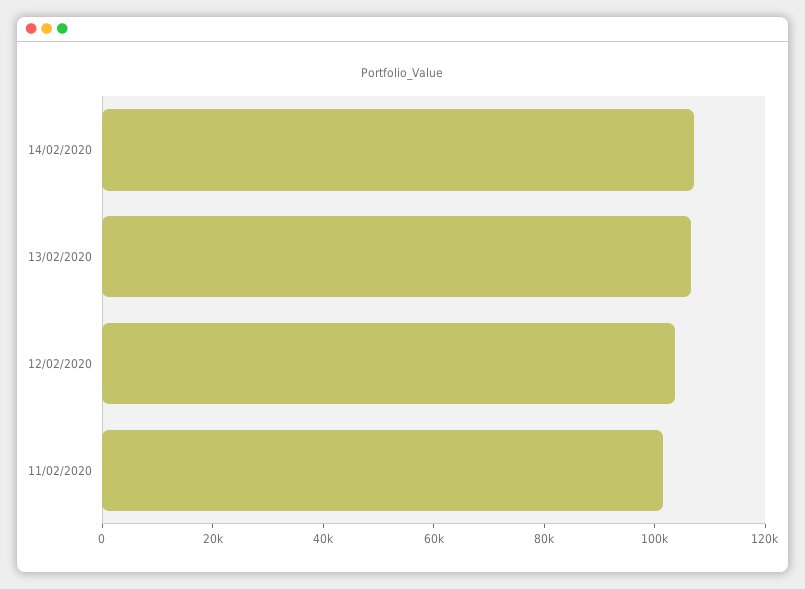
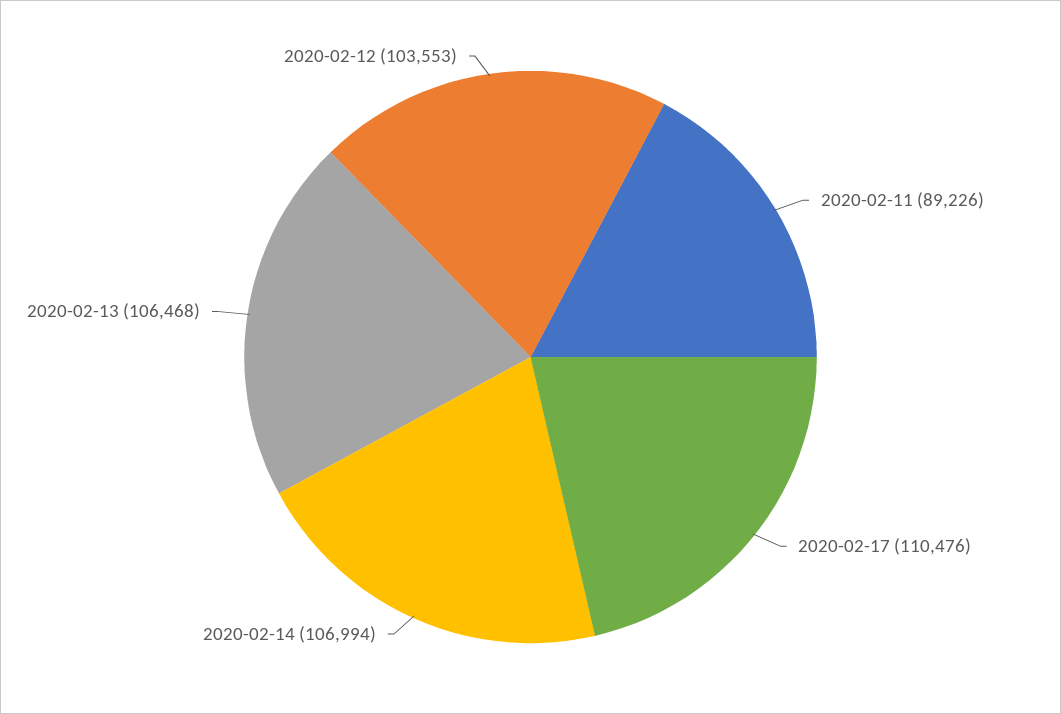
11/02/2020: 100000 -> 89226
2020-02-17: none -> 110476

